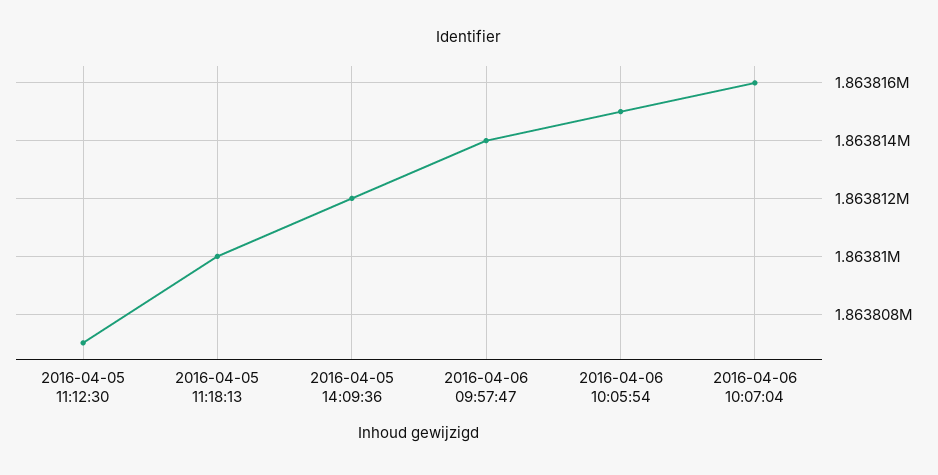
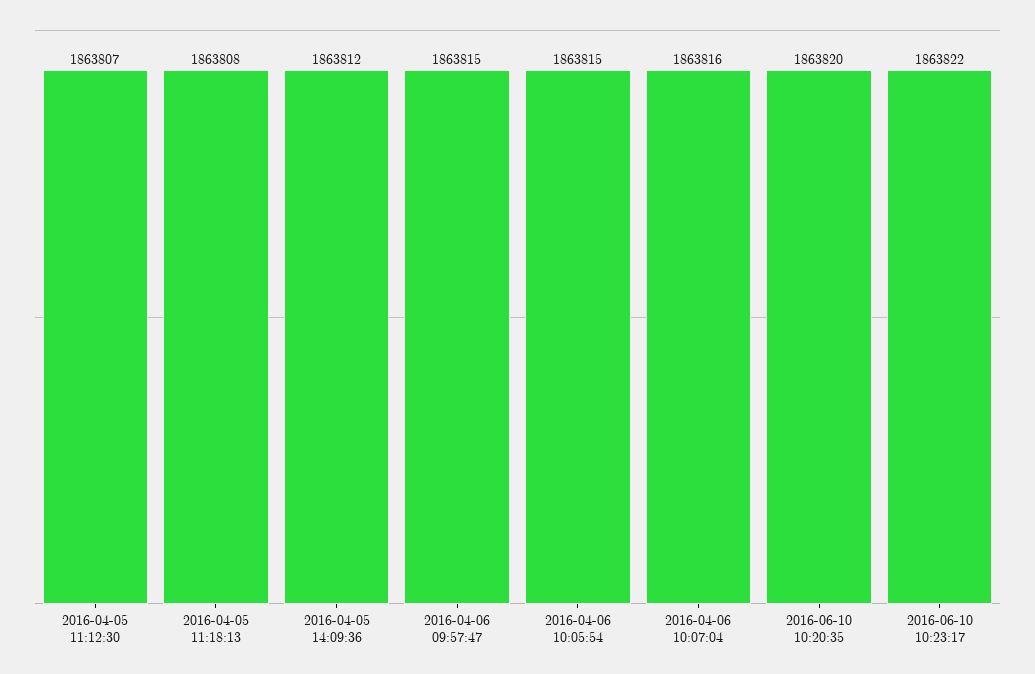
2016-04-05 11:18:13: 1863810 -> 1863808
2016-04-06 09:57:47: 1863814 -> 1863815
2016-06-10 10:20:35: none -> 1863820
2016-06-10 10:23:17: none -> 1863822

